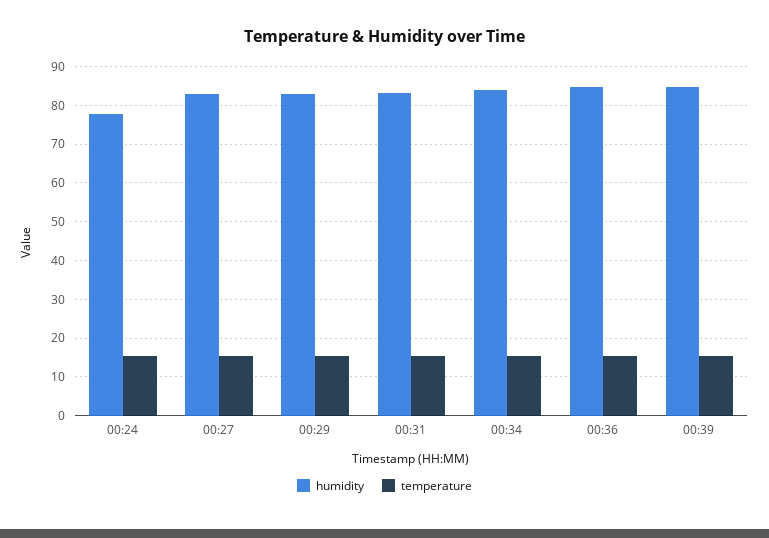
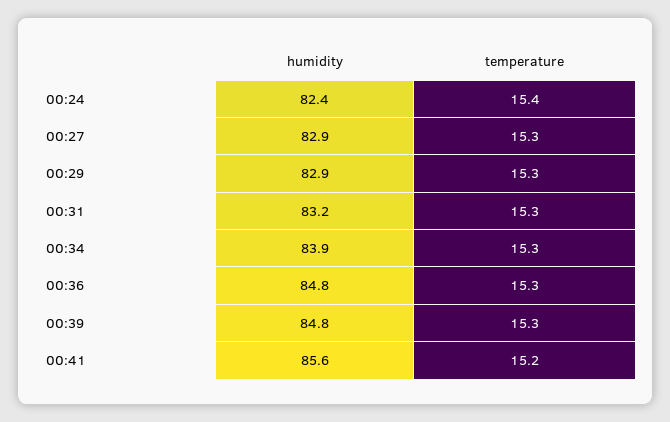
humidity, 00:24: 78 -> 82.4
humidity, 00:41: none -> 85.6
temperature, 00:41: none -> 15.2

